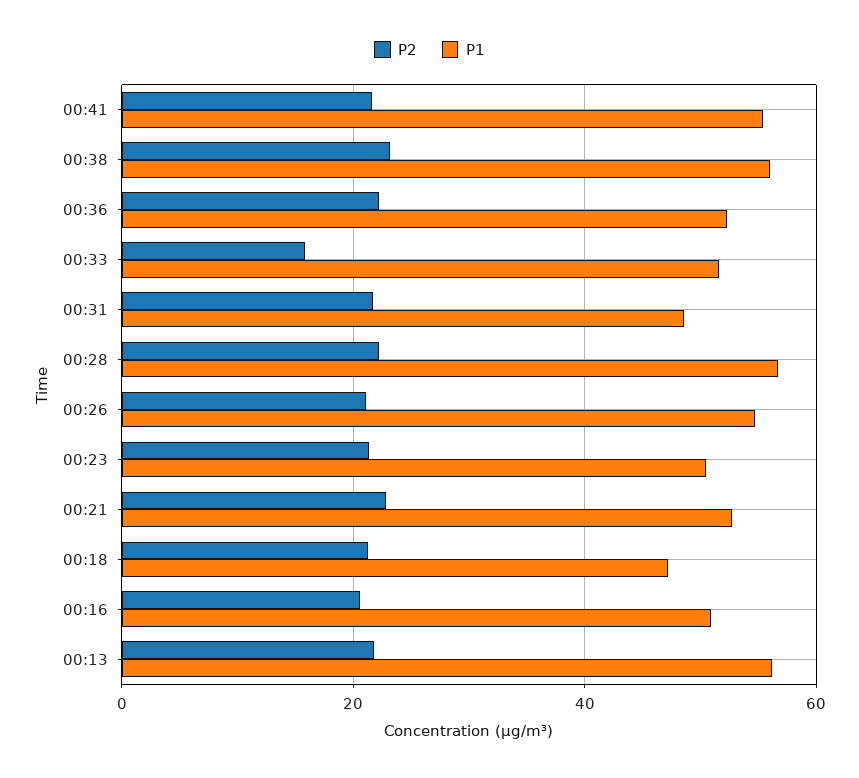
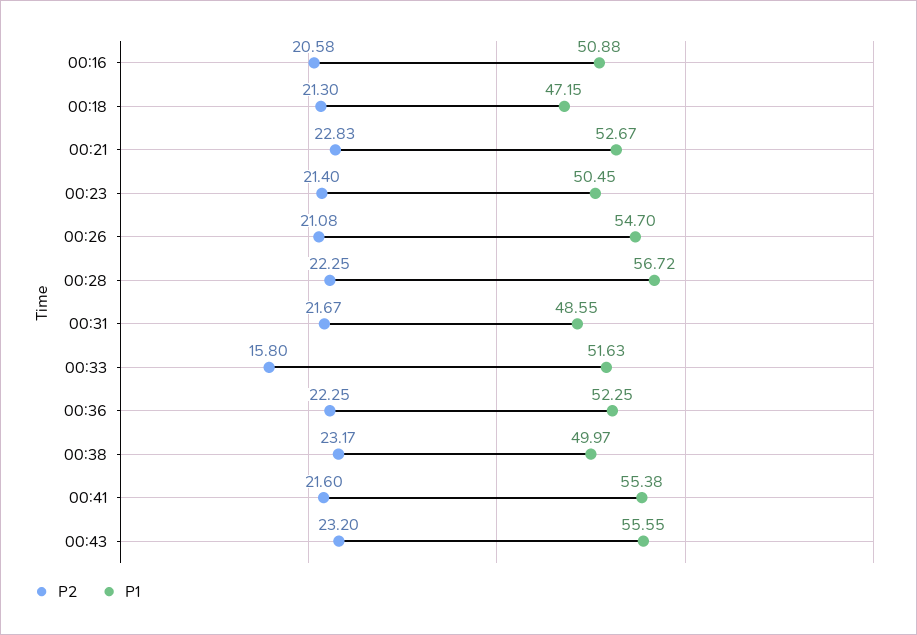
P1, 00:38: 56 -> 49.97
P2, 00:13: 22 -> none
P1, 00:13: 56 -> none
P2, 00:43: none -> 23.2
P1, 00:43: none -> 55.55

